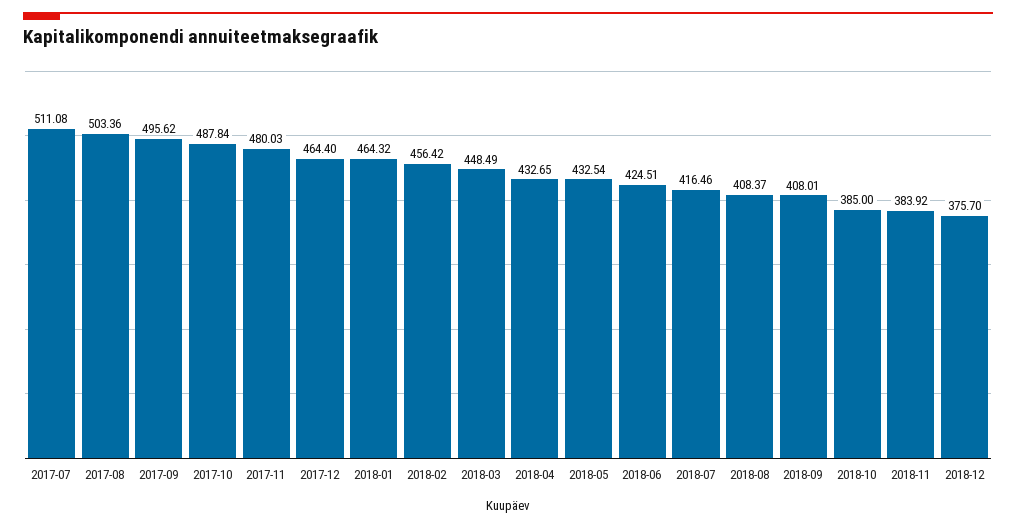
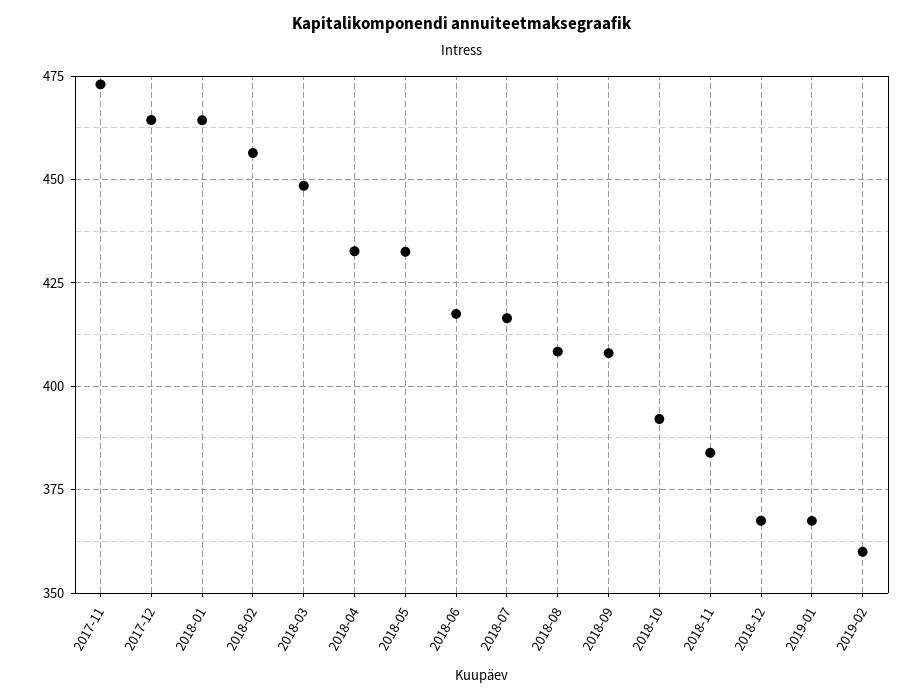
2017-07: 511.08 -> none
2017-08: 503.36 -> none
2017-09: 495.62 -> none
2017-10: 487.84 -> none
2017-11: 480.03 -> 472.5
2018-06: 424.51 -> 417.5
2018-10: 385 -> 392.5
2018-12: 375.7 -> 367.5
2019-01: none -> 367.5
2019-02: none -> 360

